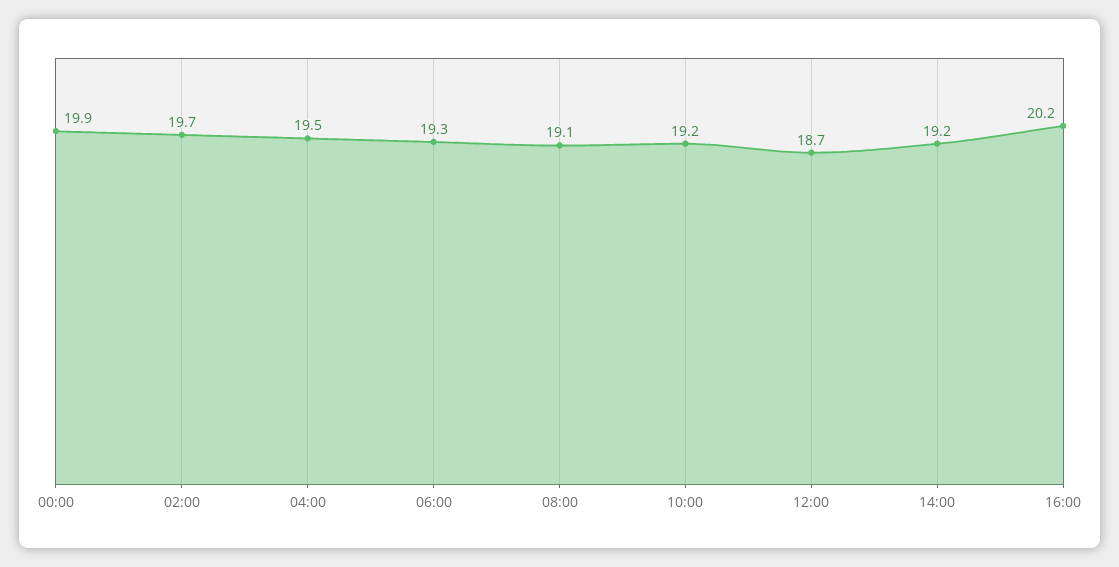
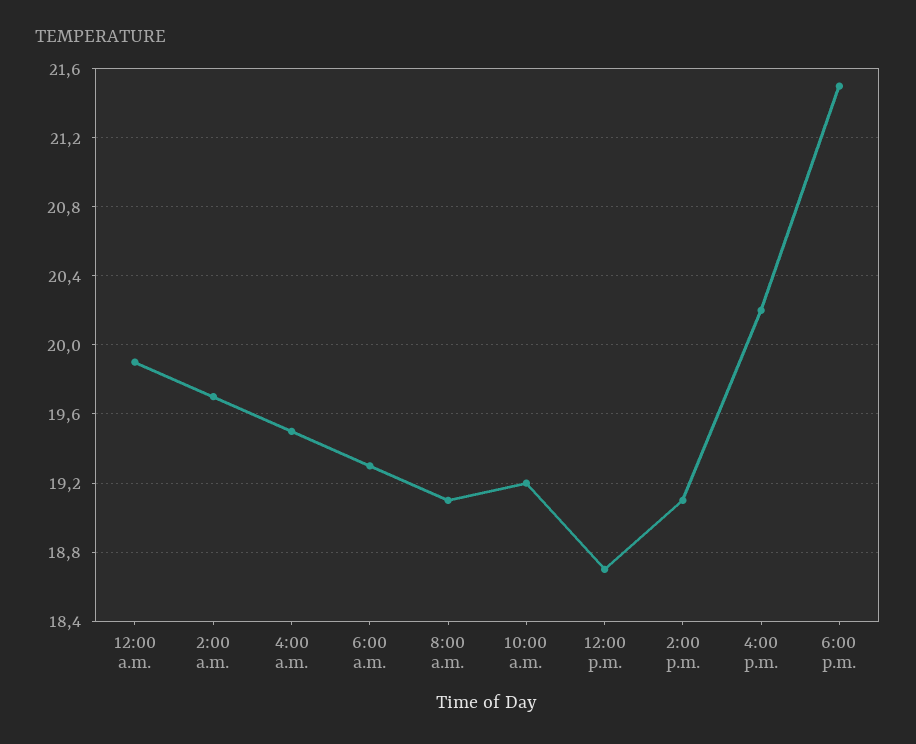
14:00: 19.2 -> 19.1
6:00 p.m.: none -> 21.5

